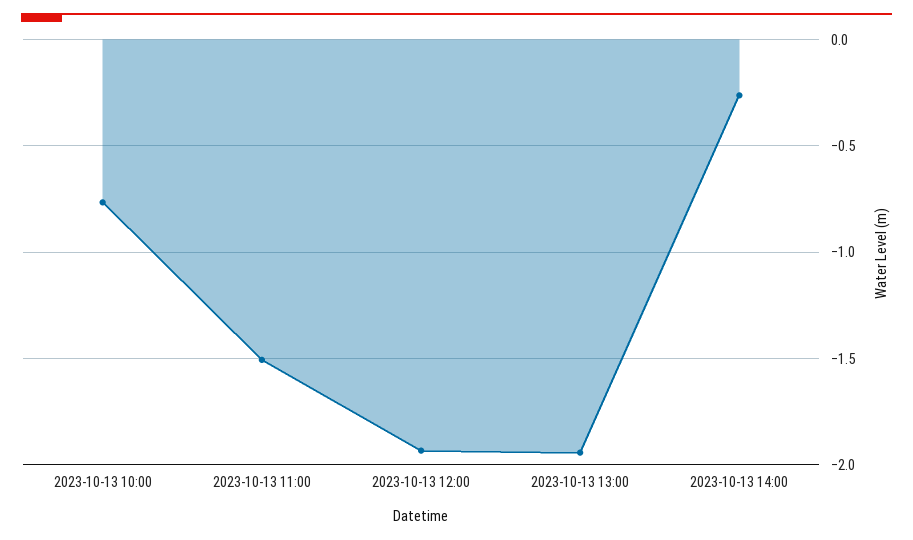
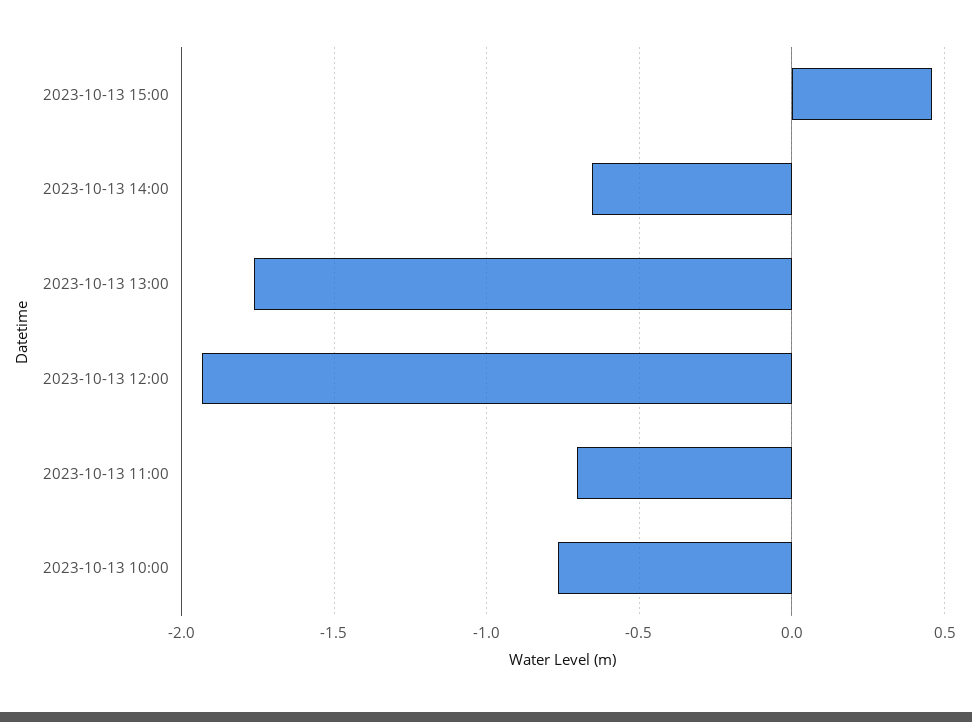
2023-10-13 11:00: -1.5 -> -0.7
2023-10-13 13:00: -1.95 -> -1.75
2023-10-13 14:00: -0.25 -> -0.65
2023-10-13 15:00: none -> 0.45

